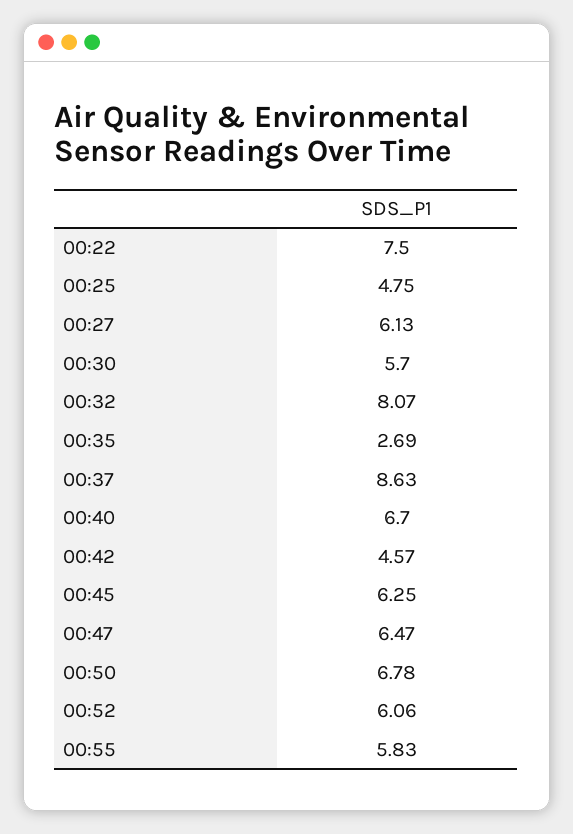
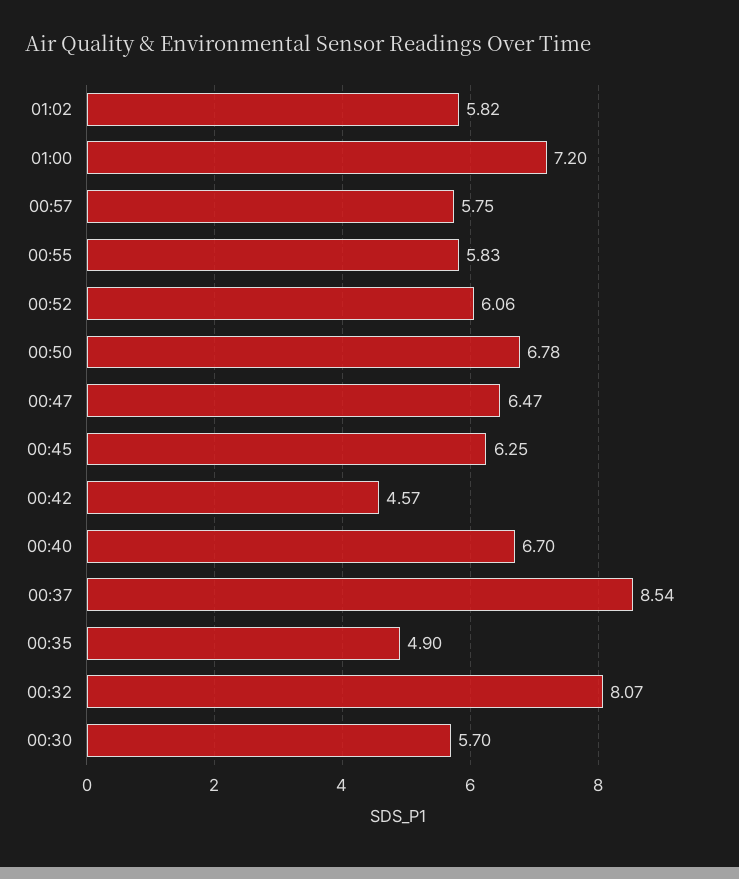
00:22: 7.5 -> none
00:25: 4.75 -> none
00:27: 6.13 -> none
00:35: 2.69 -> 4.9
00:37: 8.63 -> 8.54
01:02: none -> 5.82
01:00: none -> 7.2
00:57: none -> 5.75

